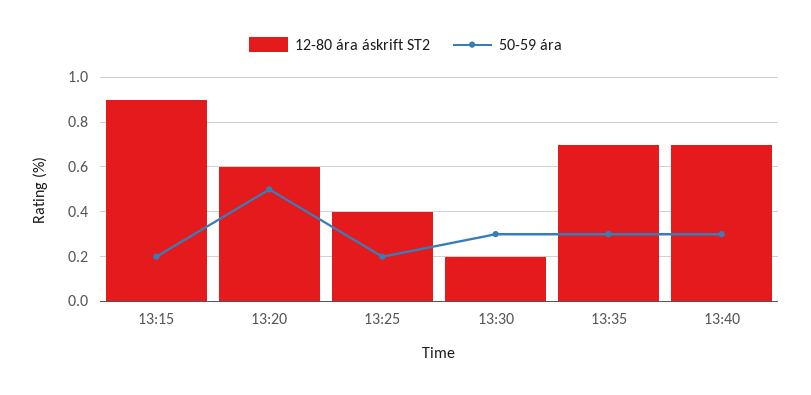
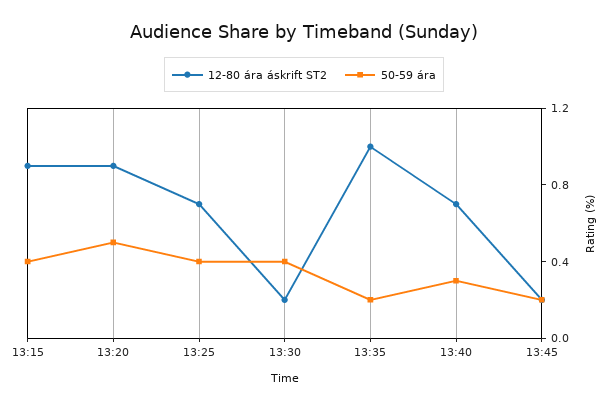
50-59 ára, 13:15: 0.2 -> 0.4
12-80 ára áskrift ST2, 13:20: 0.6 -> 0.9
12-80 ára áskrift ST2, 13:25: 0.4 -> 0.7
50-59 ára, 13:25: 0.2 -> 0.4
50-59 ára, 13:30: 0.3 -> 0.4
12-80 ára áskrift ST2, 13:35: 0.7 -> 1
50-59 ára, 13:35: 0.3 -> 0.2
12-80 ára áskrift ST2, 13:45: none -> 0.2
50-59 ára, 13:45: none -> 0.2

